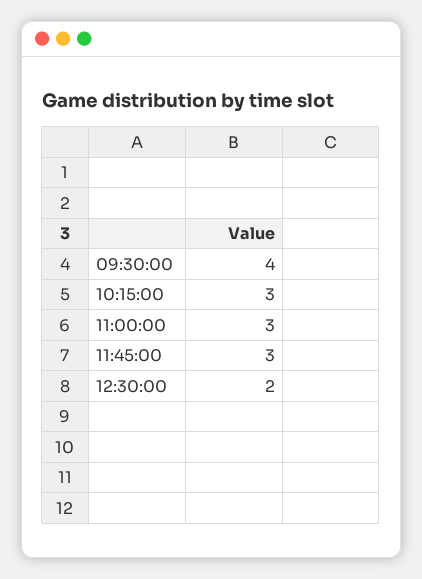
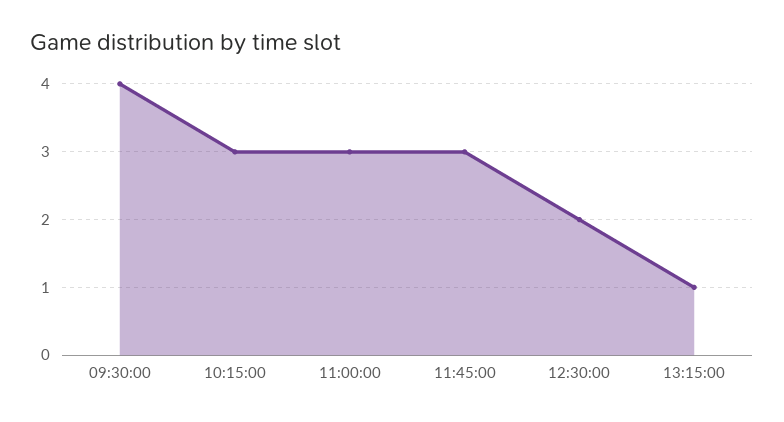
13:15:00: none -> 1

